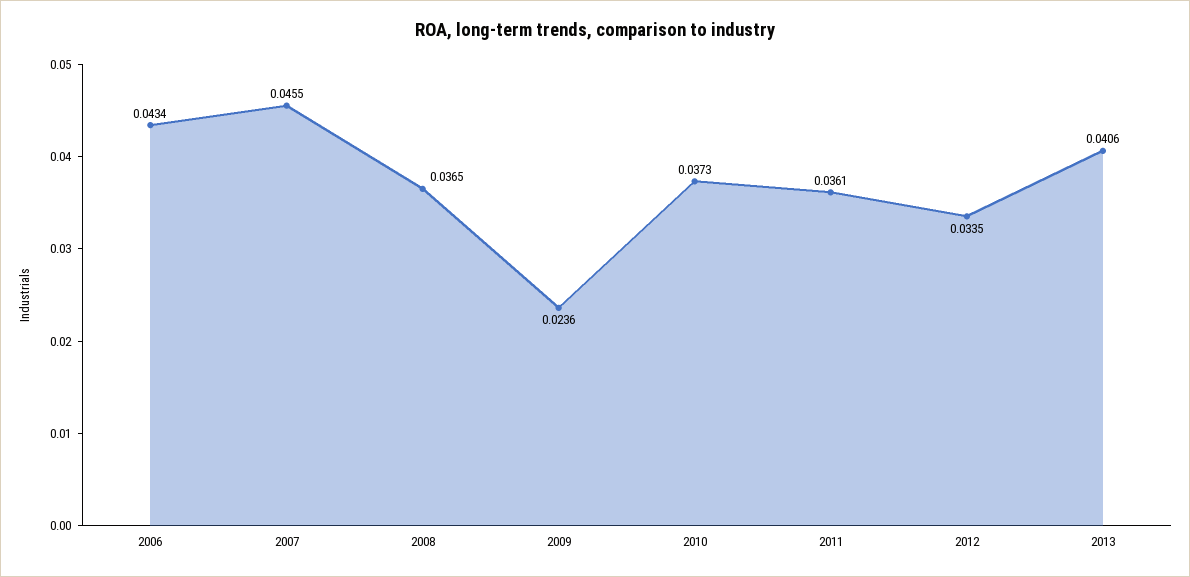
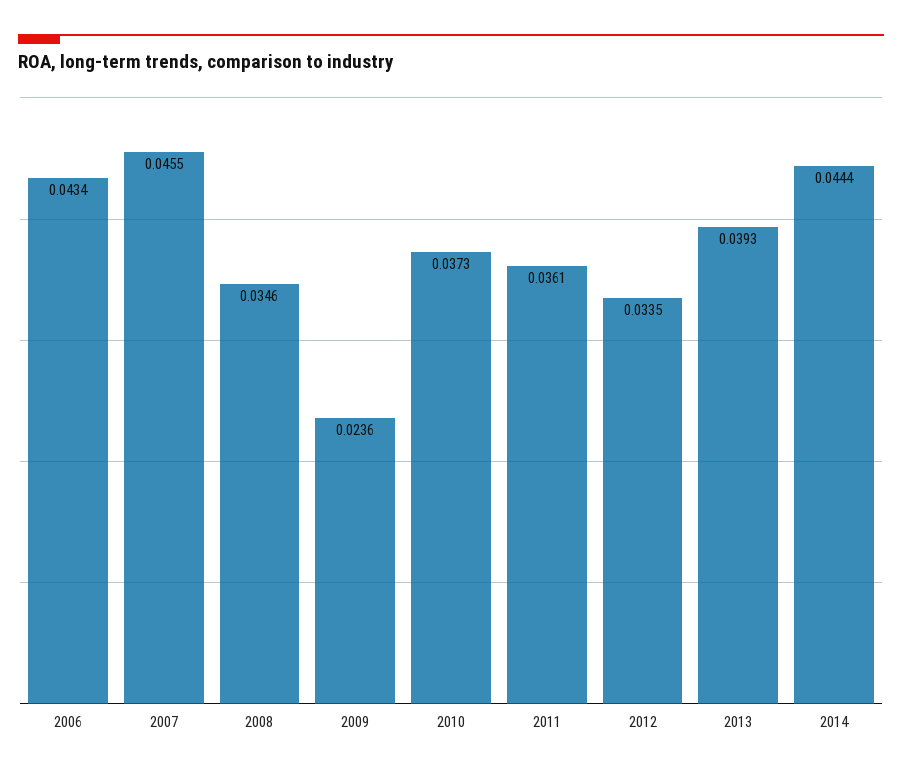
2008: 0.0365 -> 0.0346
2013: 0.0406 -> 0.0393
2014: none -> 0.0444

